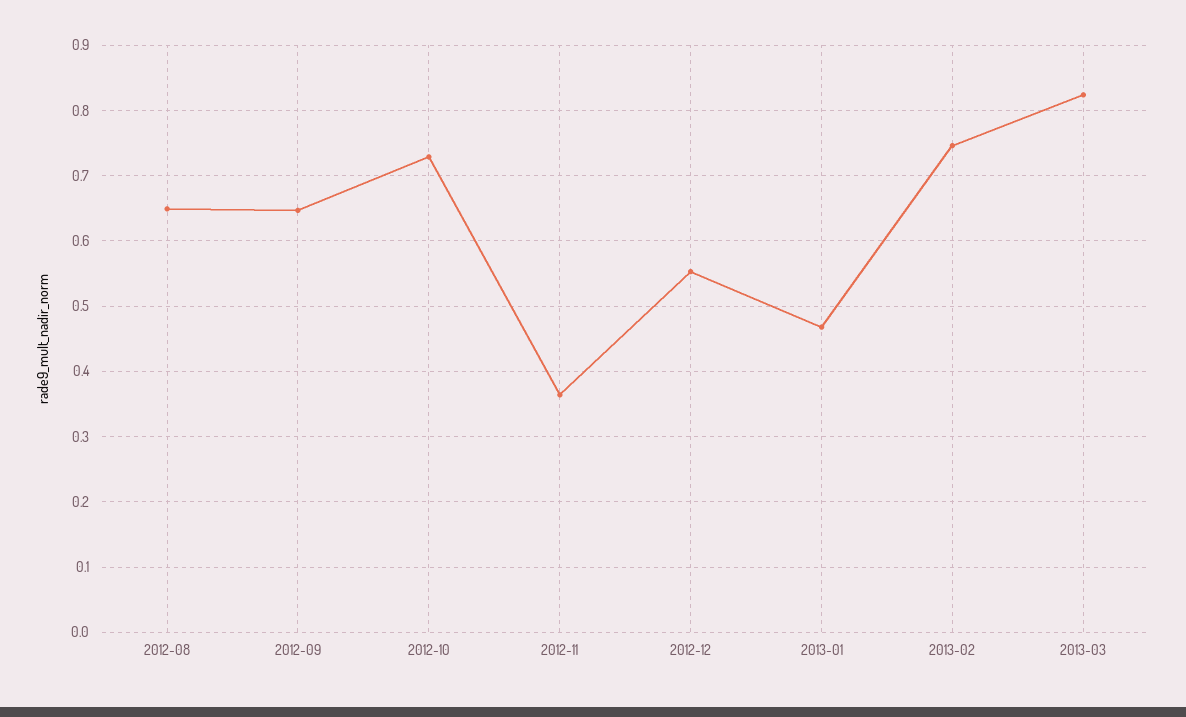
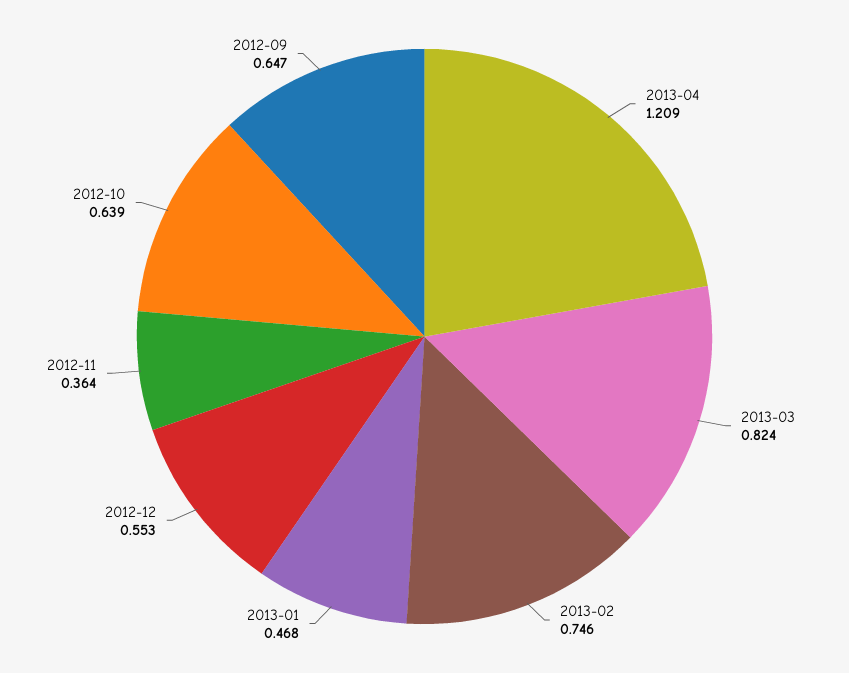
2012-08: 0.65 -> none
2012-10: 0.73 -> 0.639
2013-04: none -> 1.209

